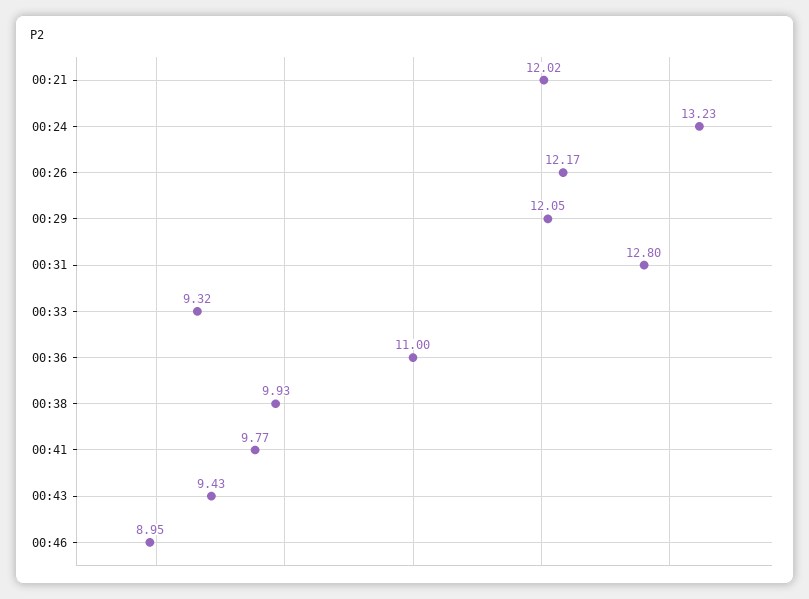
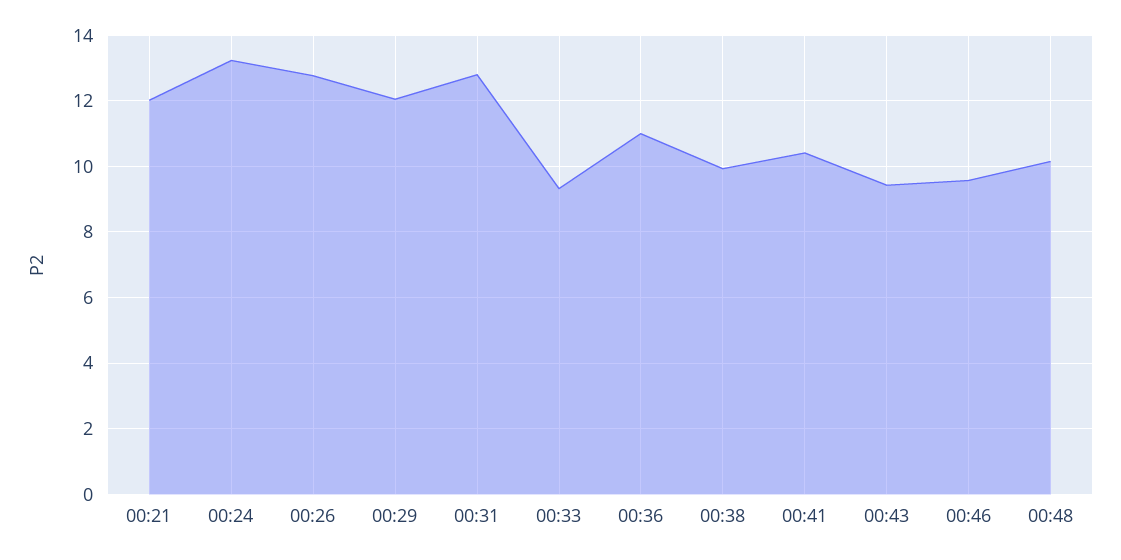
00:26: 12.17 -> 12.8
00:41: 9.77 -> 10.4
00:46: 8.95 -> 9.6
00:48: none -> 10.2

